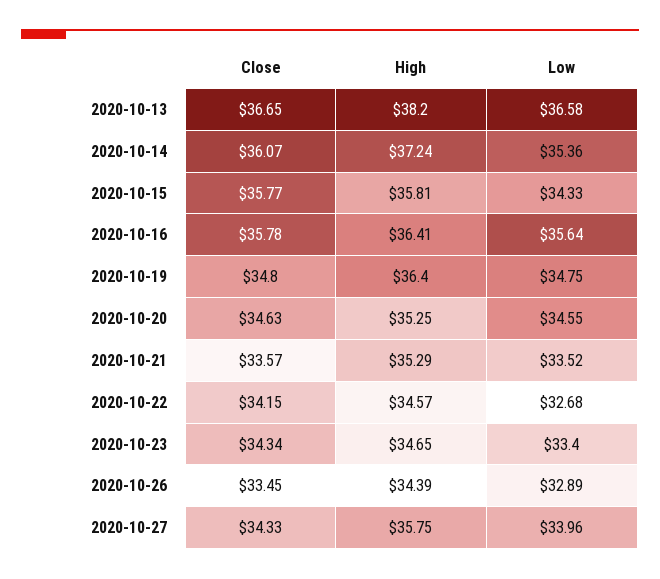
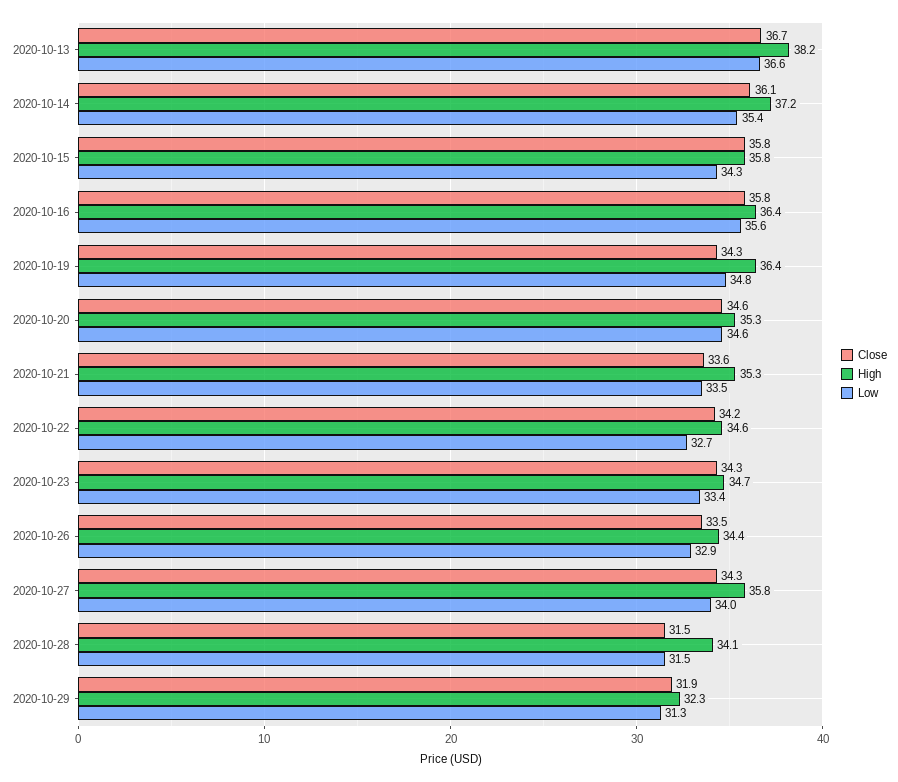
Close, 2020-10-19: 34.8 -> 34.3
Close, 2020-10-28: none -> 31.5
High, 2020-10-28: none -> 34.1
Low, 2020-10-28: none -> 31.5
Close, 2020-10-29: none -> 31.9
High, 2020-10-29: none -> 32.3
Low, 2020-10-29: none -> 31.3

